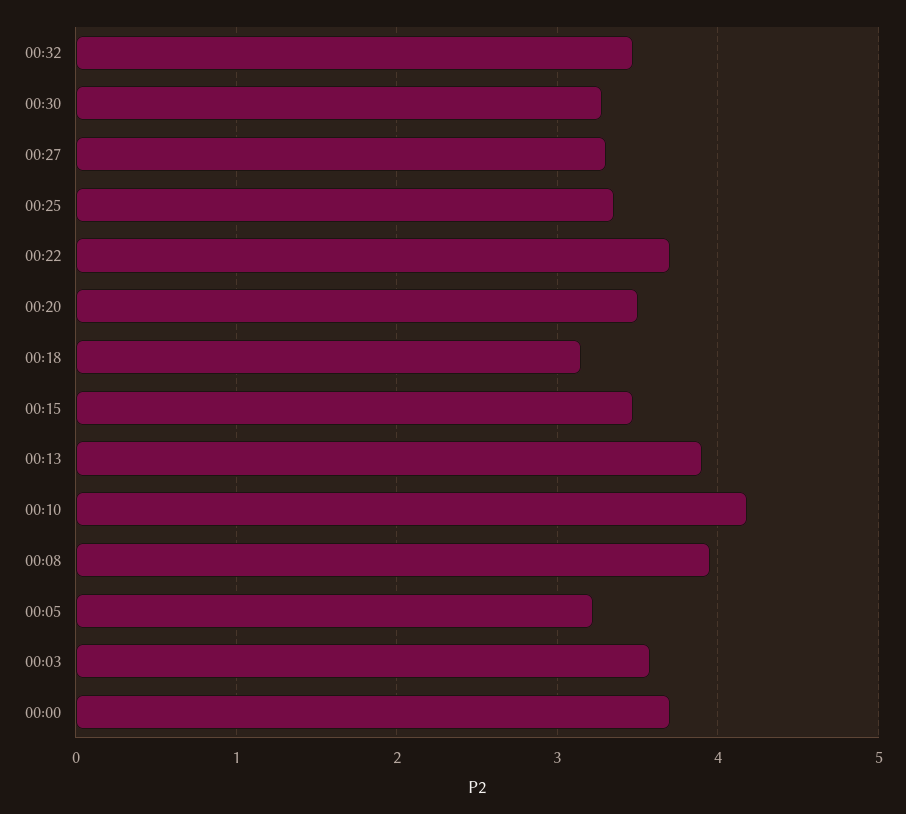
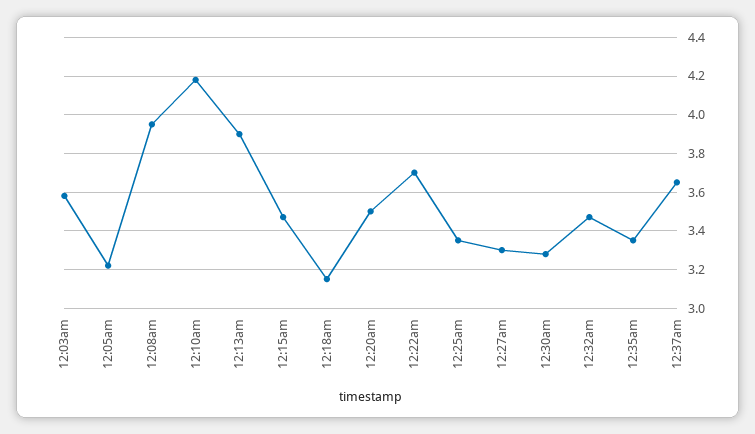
00:00: 3.7 -> none
12:35am: none -> 3.35
12:37am: none -> 3.65

